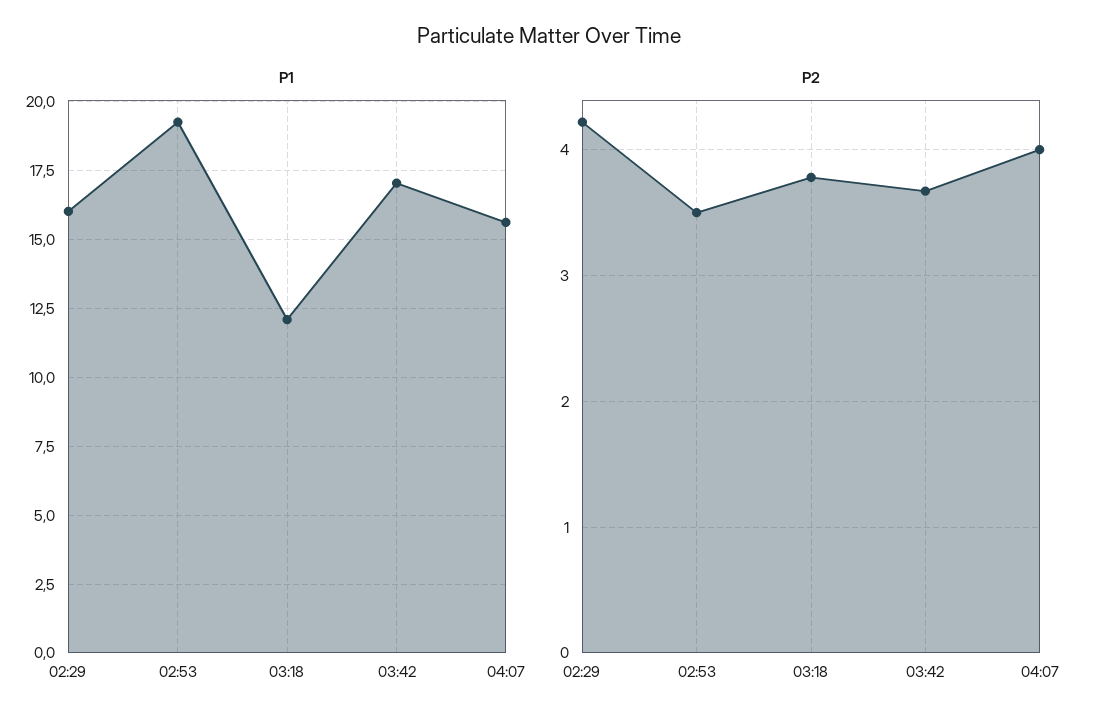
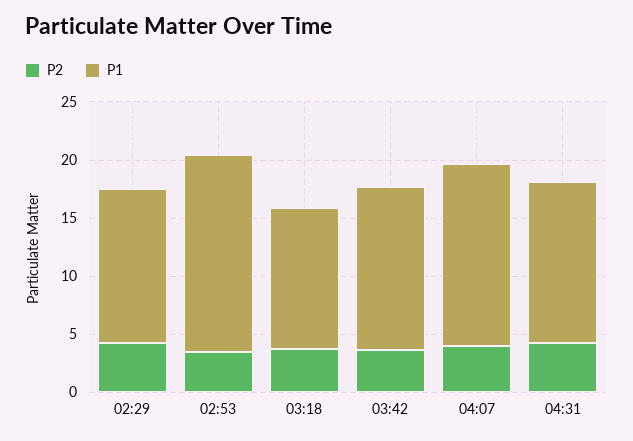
P1, 02:29: 16 -> 13
P1, 02:53: 19.25 -> 17
P1, 03:42: 17 -> 14
P2, 04:31: none -> 4
P1, 04:31: none -> 14

